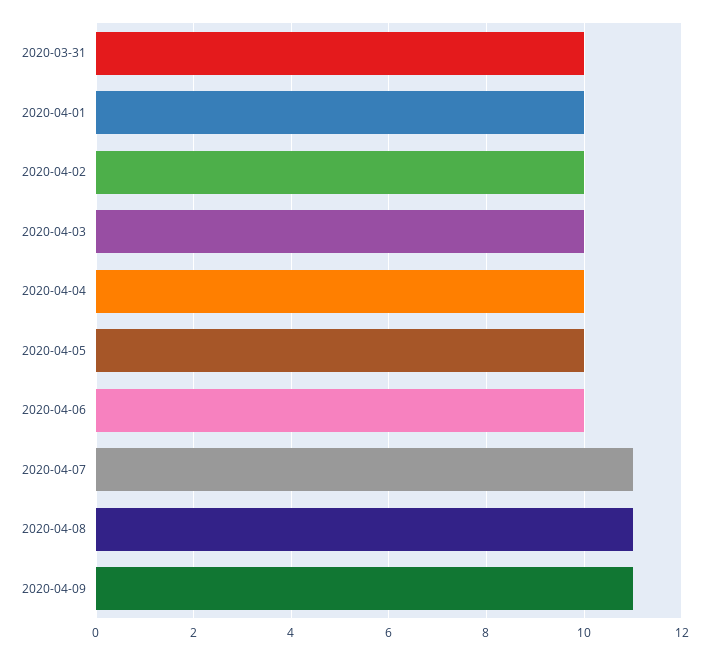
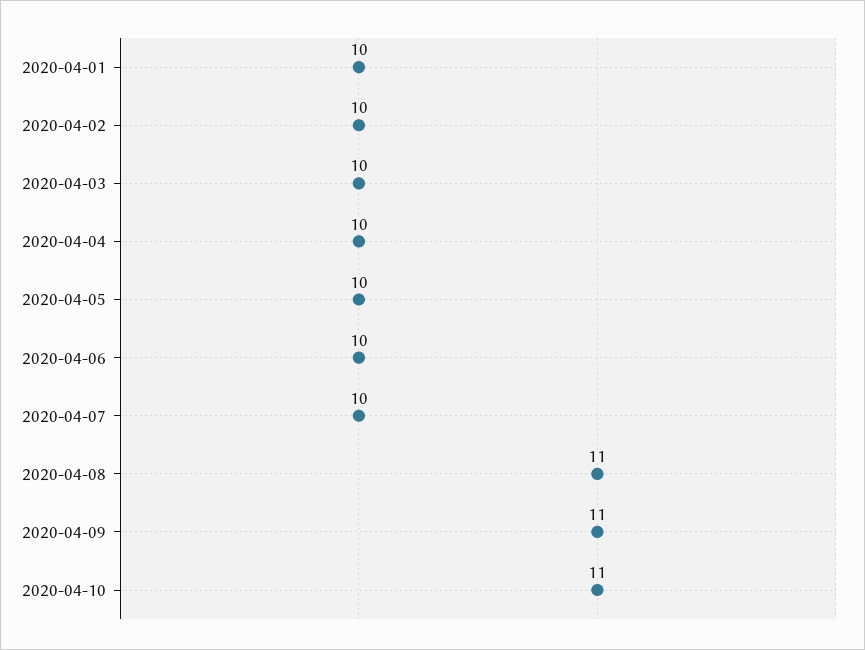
2020-03-31: 10 -> none
2020-04-07: 11 -> 10
2020-04-10: none -> 11

